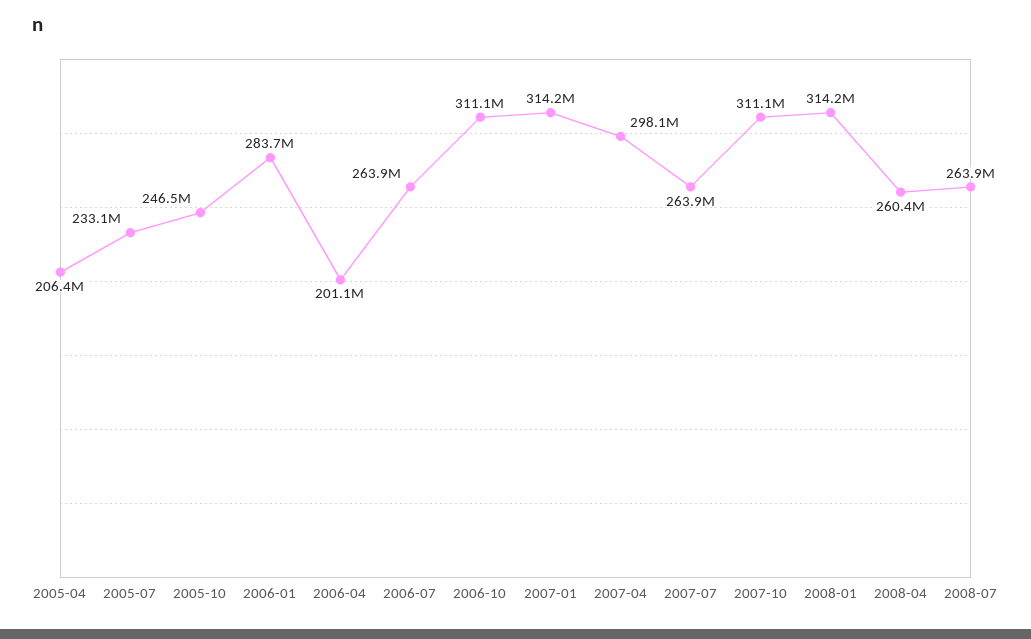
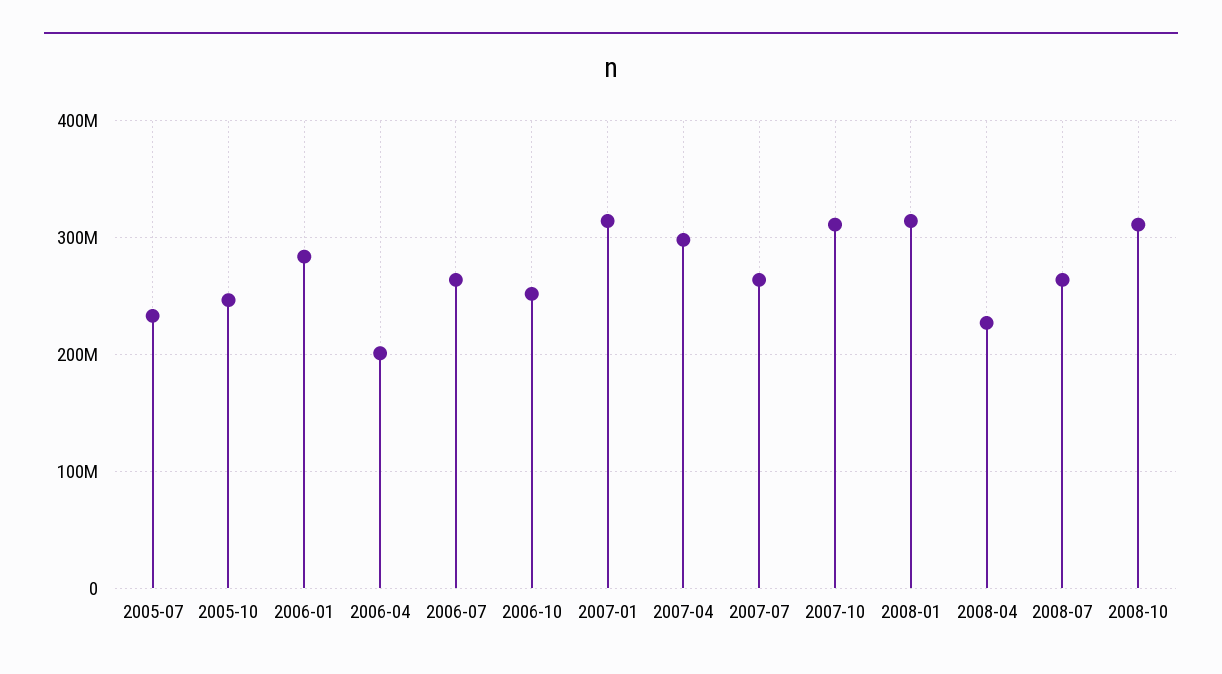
2005-04: 206400000 -> none
2006-10: 311100000 -> 250000000
2008-04: 260400000 -> 230000000
2008-10: none -> 310000000

